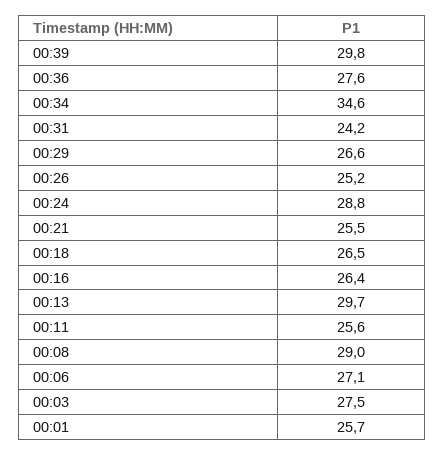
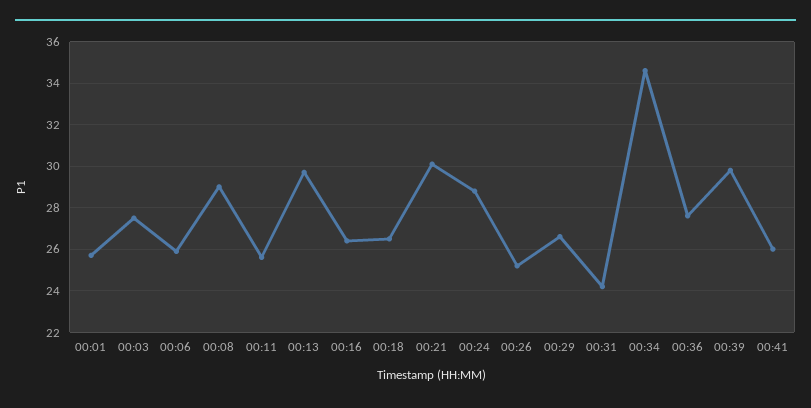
00:21: 25.5 -> 30
00:06: 27.1 -> 26
00:41: none -> 26

